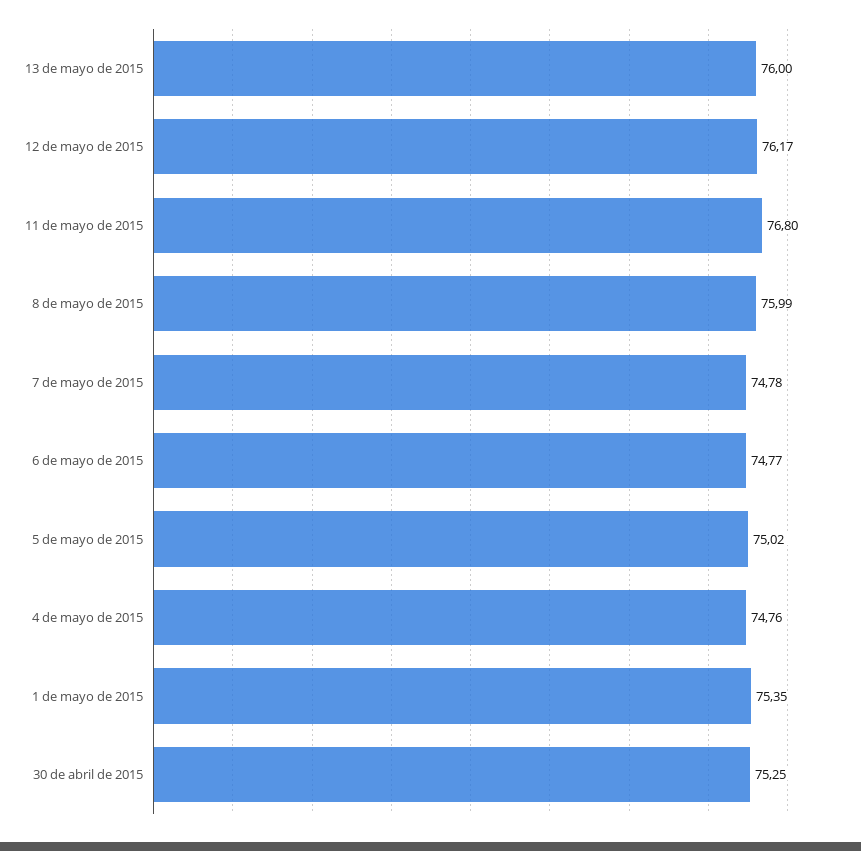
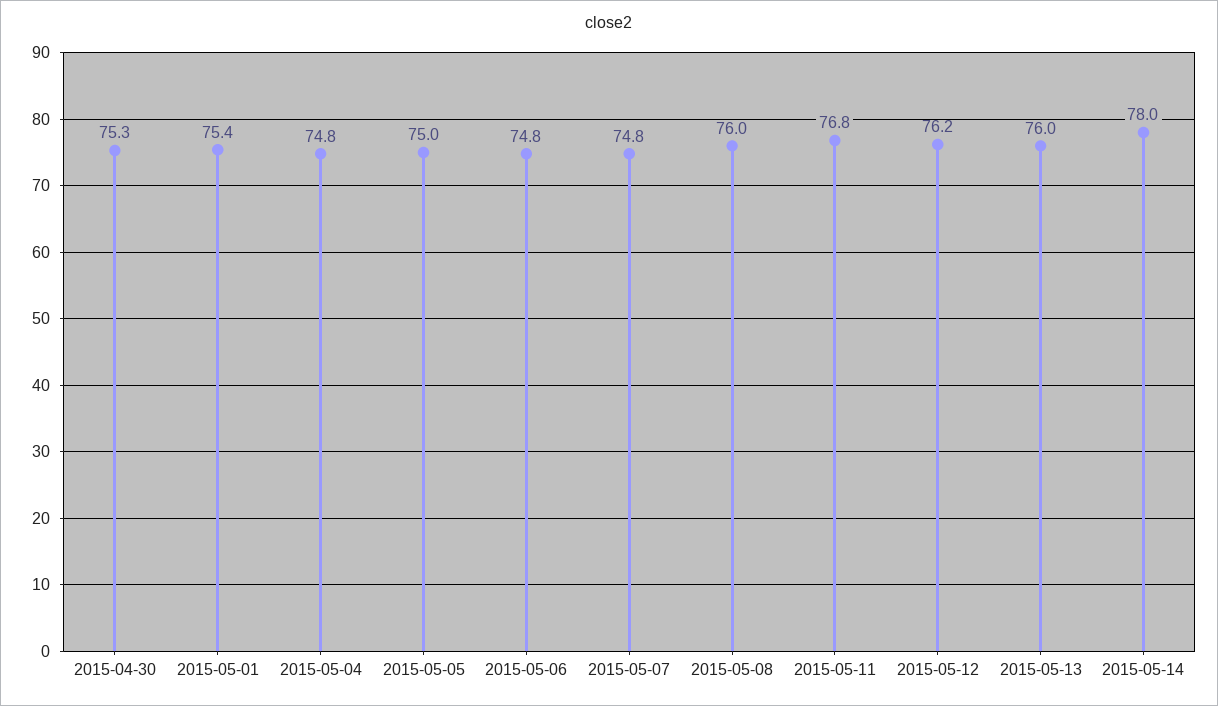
2015-05-14: none -> 78

